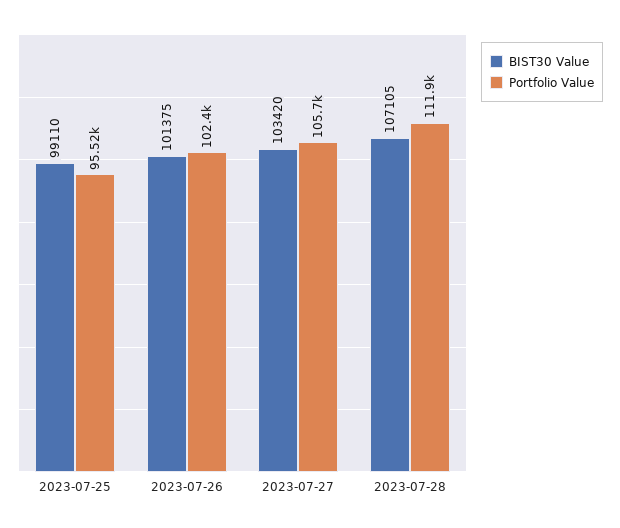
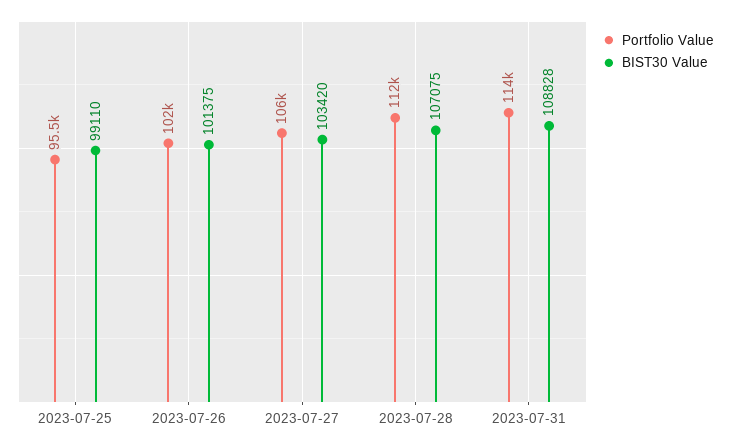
BIST30 Value, 2023-07-28: 107105 -> 107075
Portfolio Value, 2023-07-31: none -> 114000
BIST30 Value, 2023-07-31: none -> 108828

